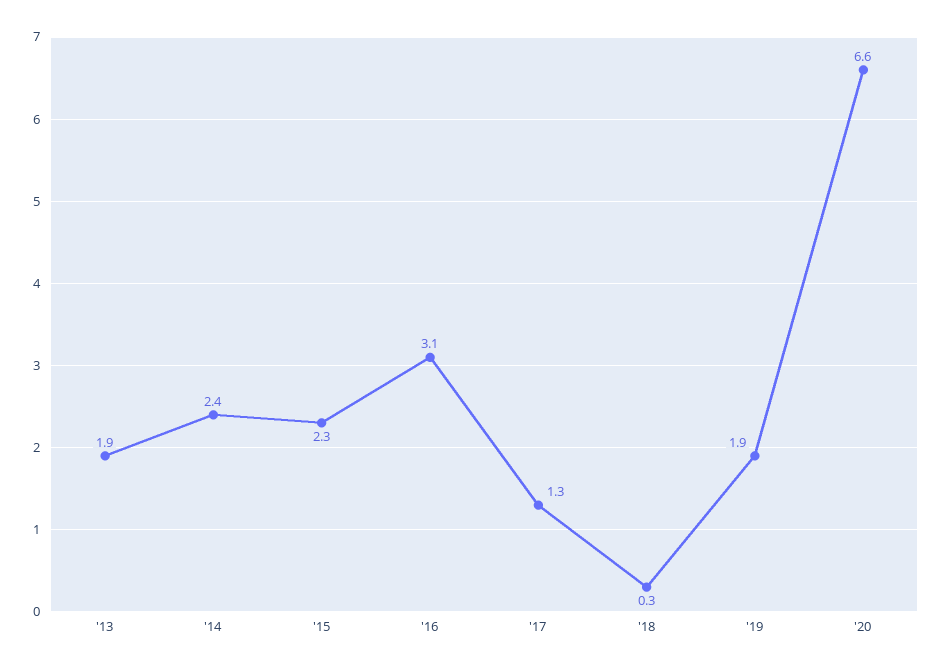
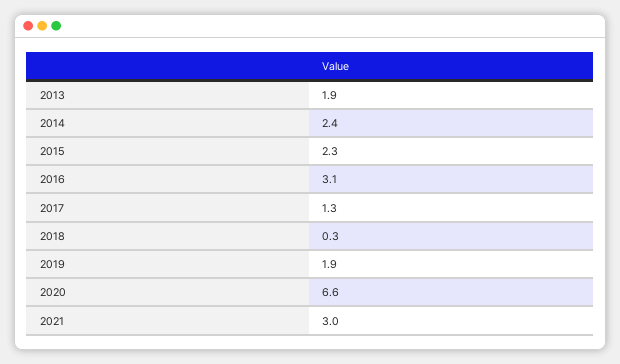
2021: none -> 3

